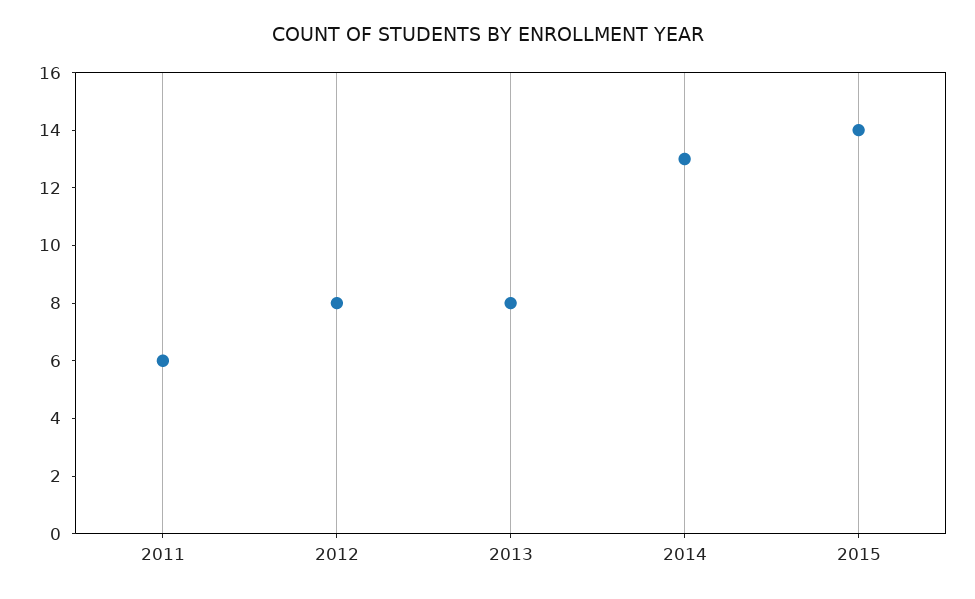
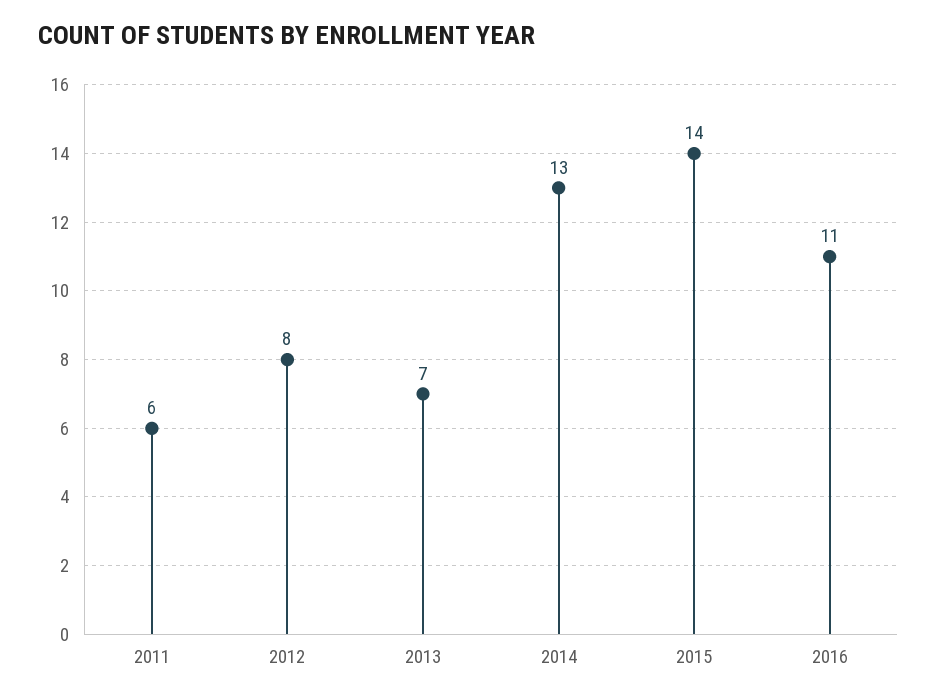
2013: 8 -> 7
2016: none -> 11

